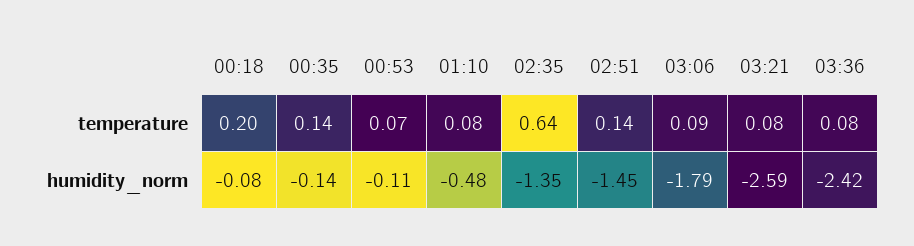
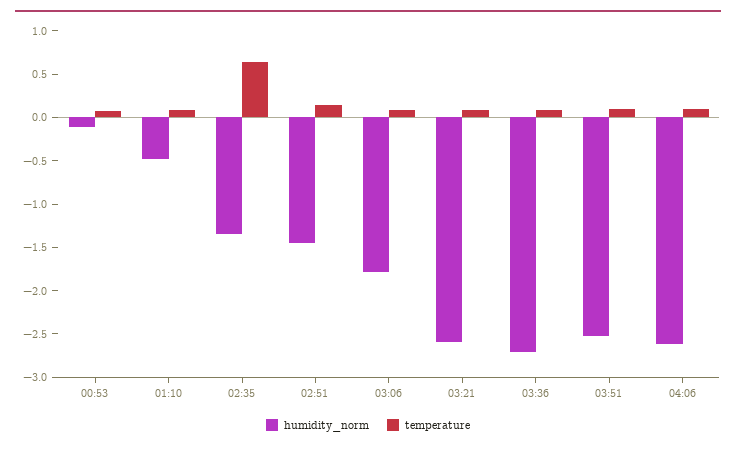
temperature, 00:18: 0.2 -> none
temperature, 00:35: 0.14 -> none
humidity_norm, 00:18: -0.08 -> none
humidity_norm, 00:35: -0.14 -> none
humidity_norm, 03:36: -2.42 -> -2.7
humidity_norm, 03:51: none -> -2.5
temperature, 03:51: none -> 0.1
humidity_norm, 04:06: none -> -2.6
temperature, 04:06: none -> 0.1

